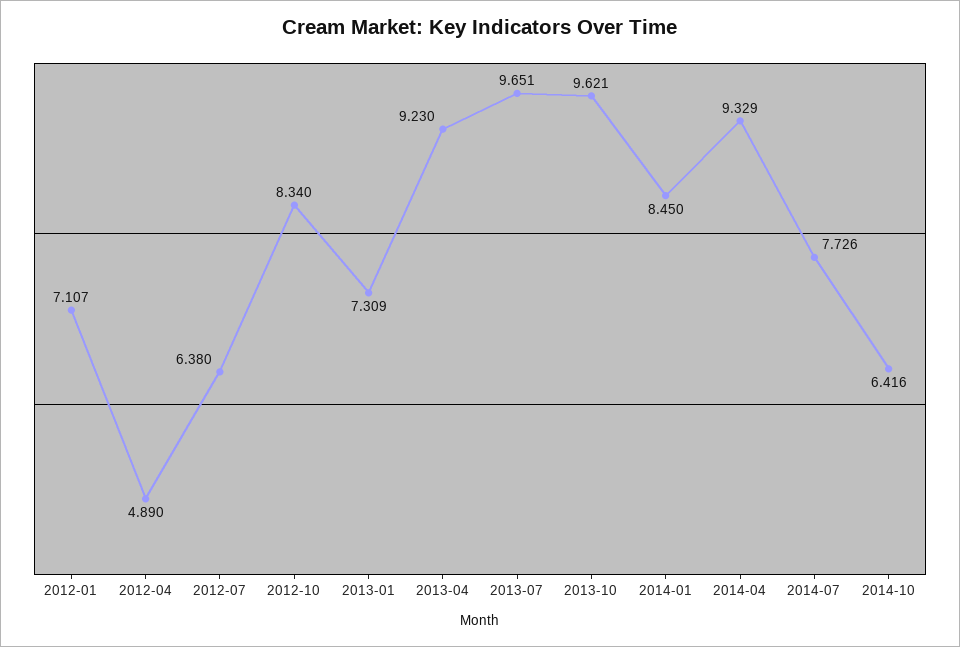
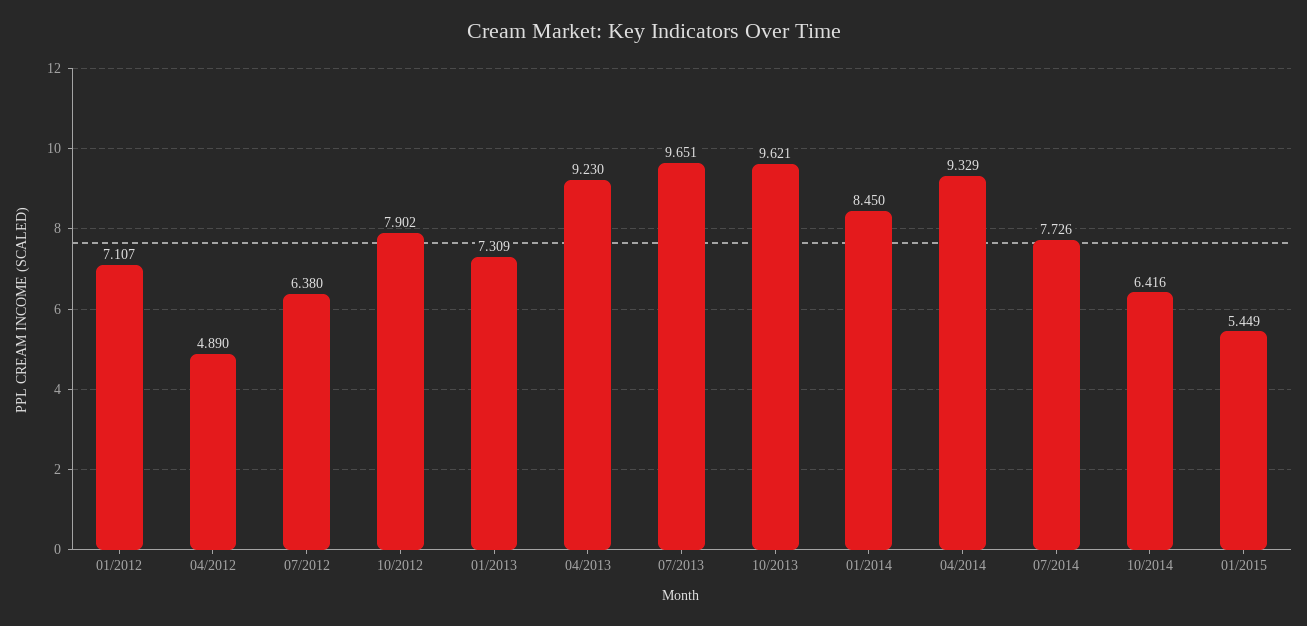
2012-10: 8.34 -> 7.902
01/2015: none -> 5.449

